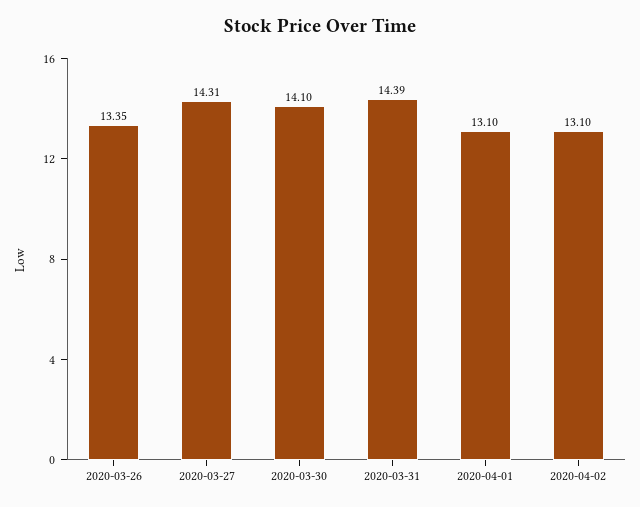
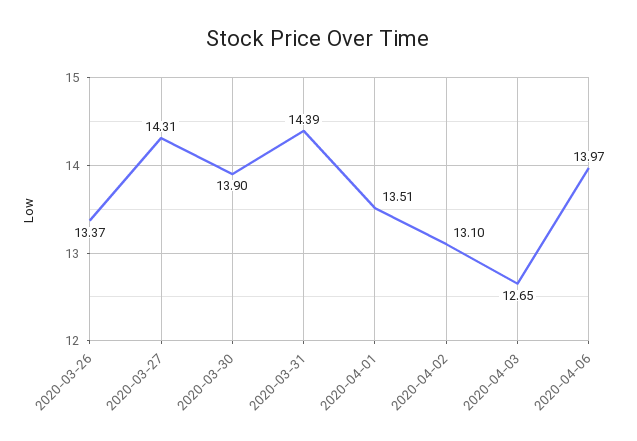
2020-03-26: 13.35 -> 13.37
2020-03-30: 14.1 -> 13.9
2020-04-01: 13.1 -> 13.51
2020-04-03: none -> 12.65
2020-04-06: none -> 13.97

